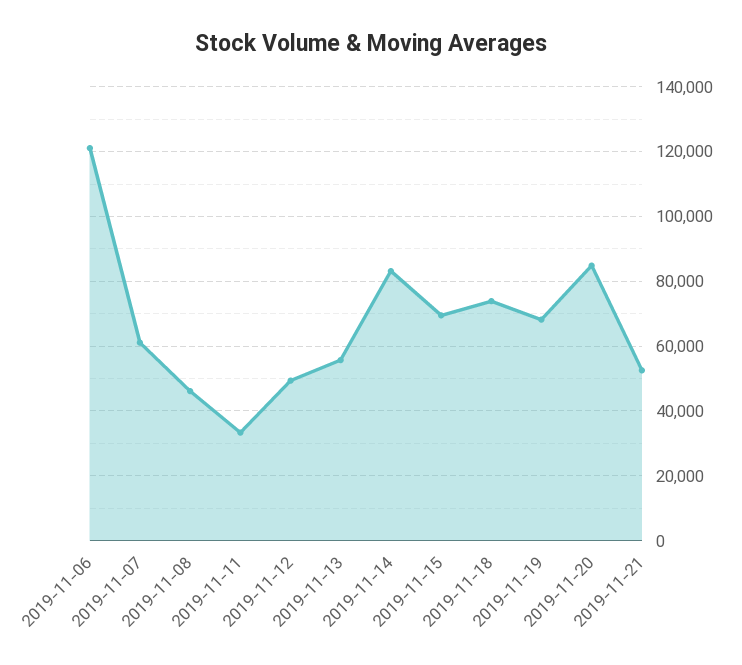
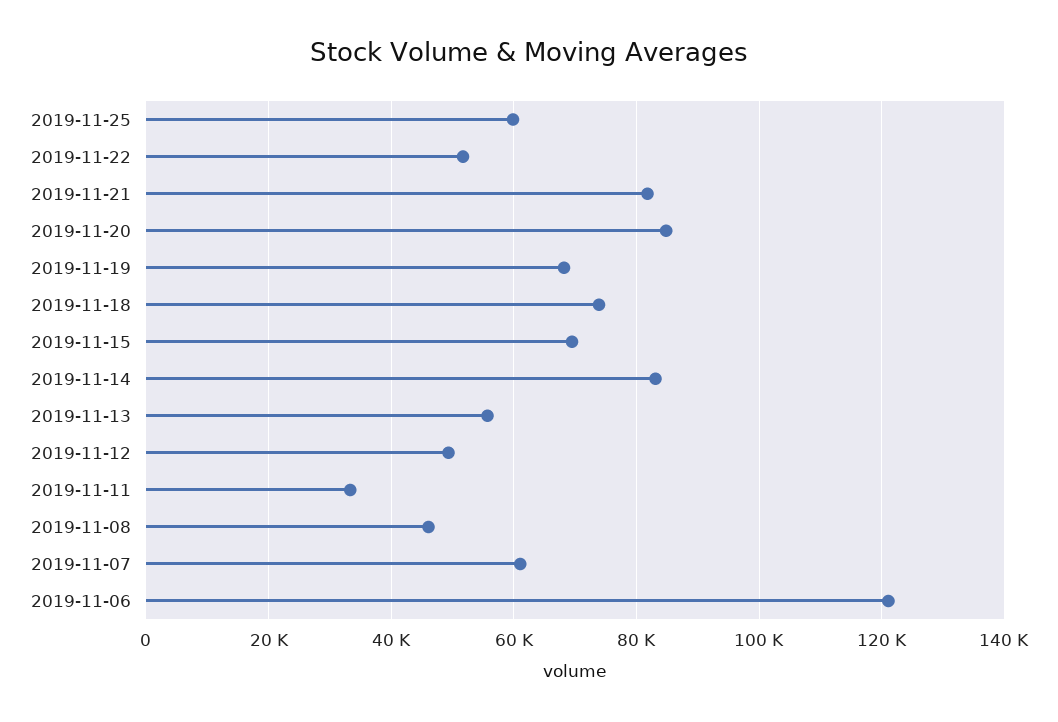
2019-11-21: 52000 -> 82000
2019-11-25: none -> 60000
2019-11-22: none -> 52000

